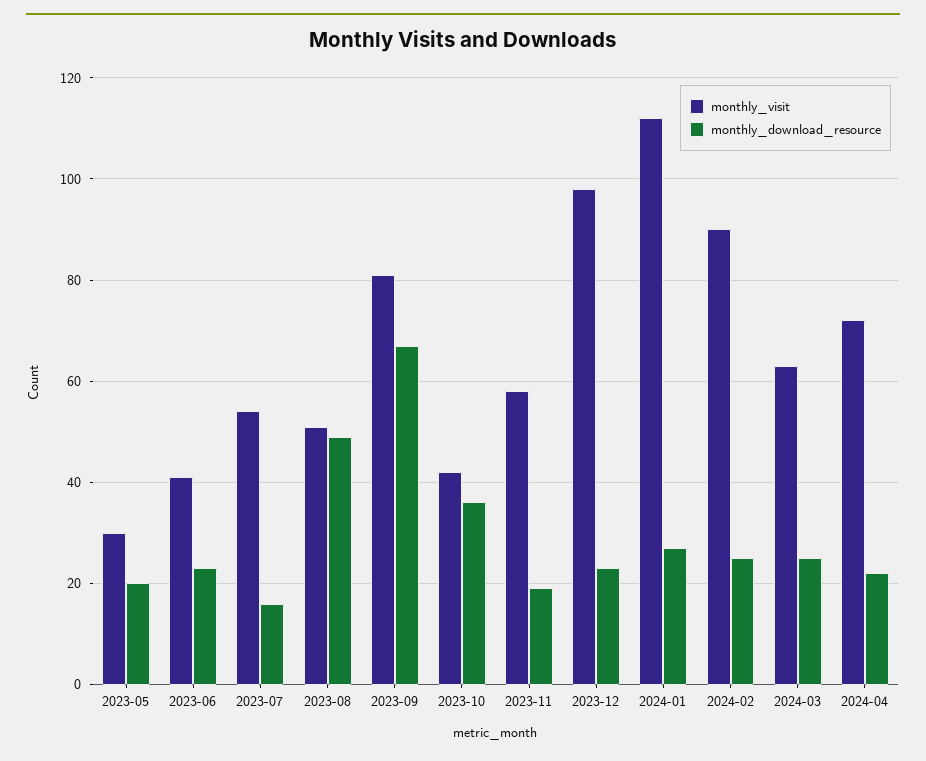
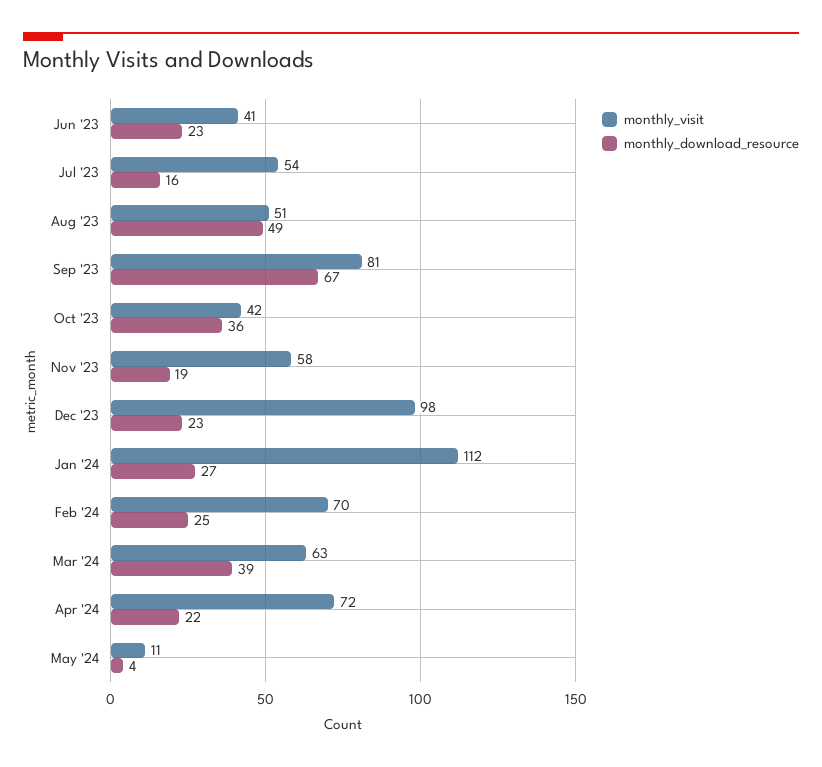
monthly_visit, 2023-05: 30 -> none
monthly_download_resource, 2023-05: 20 -> none
monthly_visit, 2024-02: 90 -> 70
monthly_download_resource, 2024-03: 25 -> 39
monthly_visit, May '24: none -> 11
monthly_download_resource, May '24: none -> 4

